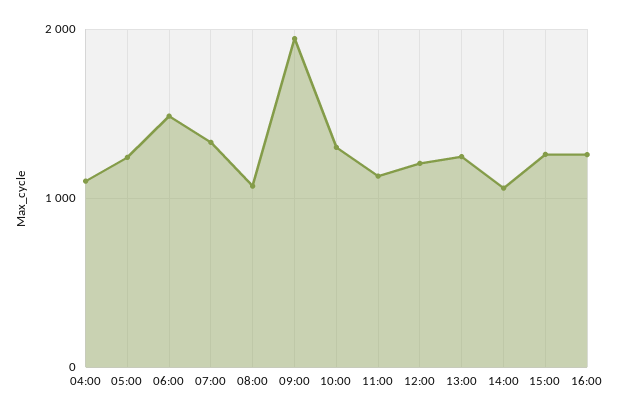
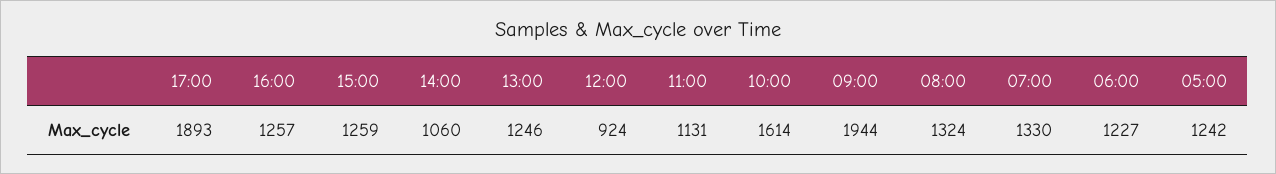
04:00: 1100 -> none
06:00: 1500 -> 1227
08:00: 1100 -> 1324
10:00: 1300 -> 1614
12:00: 1200 -> 924
17:00: none -> 1893

